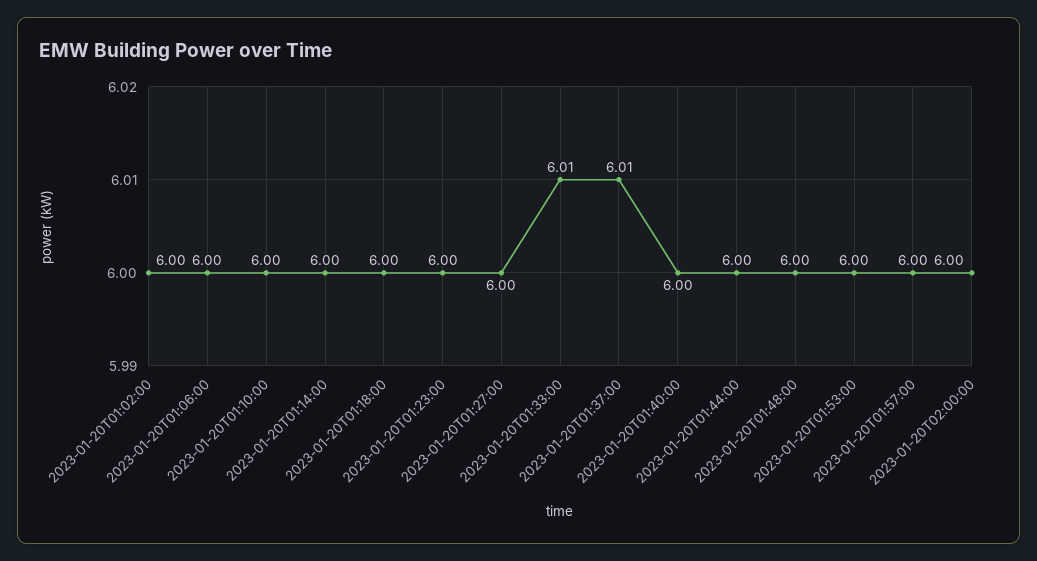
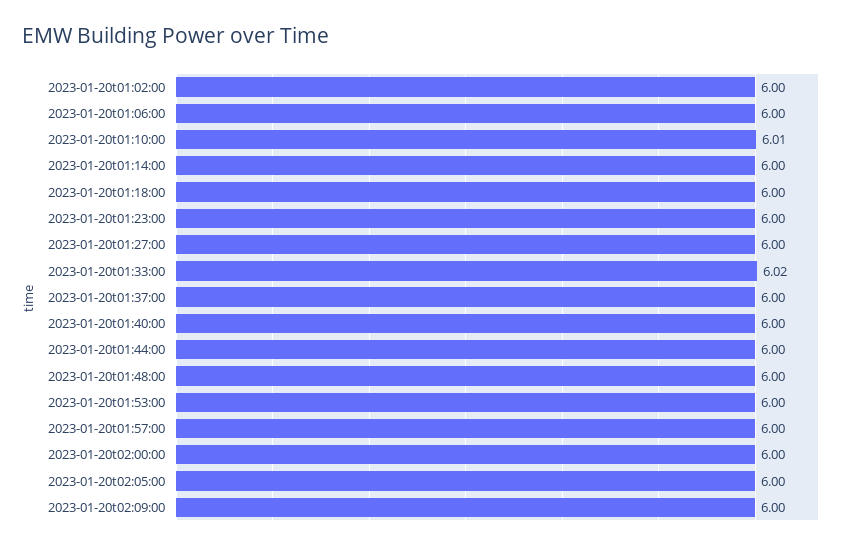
2023-01-20T01:10:00: 6 -> 6.01
2023-01-20T01:33:00: 6.01 -> 6.02
2023-01-20T01:37:00: 6.01 -> 6
2023-01-20t02:05:00: none -> 6
2023-01-20t02:09:00: none -> 6

